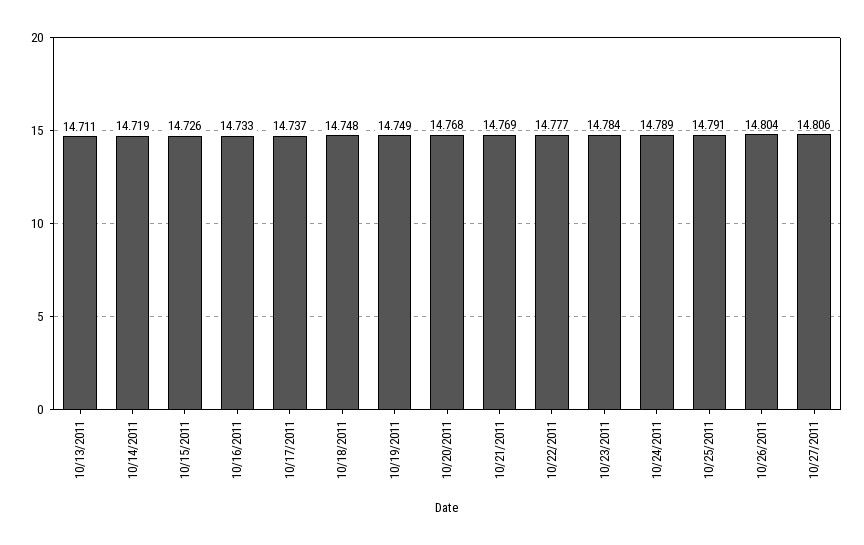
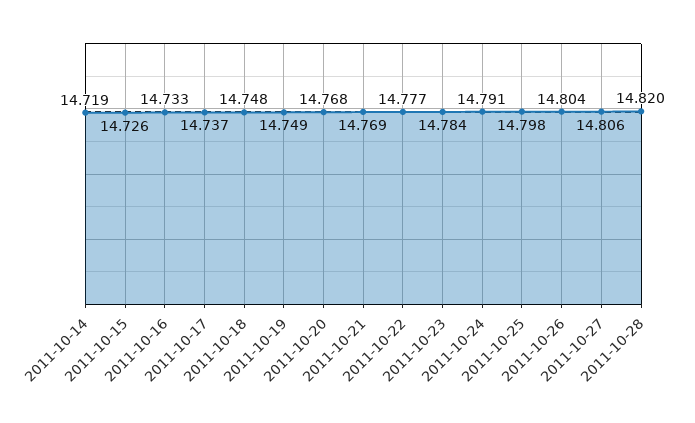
10/13/2011: 14.711 -> none
10/24/2011: 14.789 -> 14.791
10/25/2011: 14.791 -> 14.798
2011-10-28: none -> 14.82

